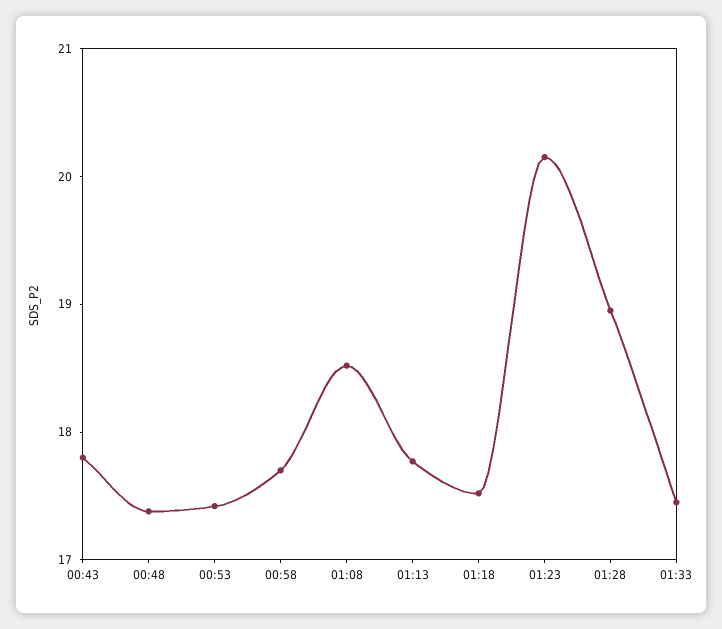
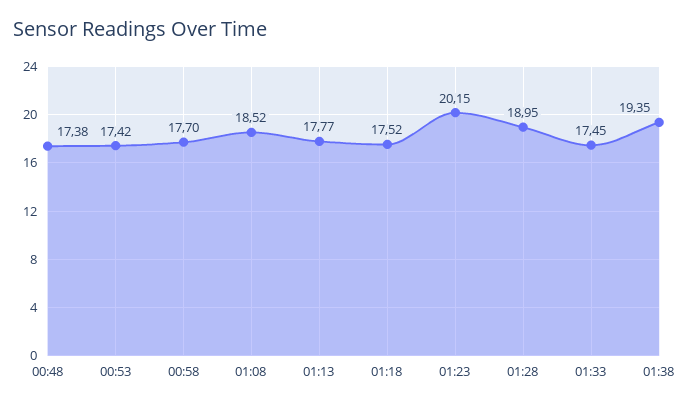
00:43: 17.8 -> none
01:38: none -> 19.35

